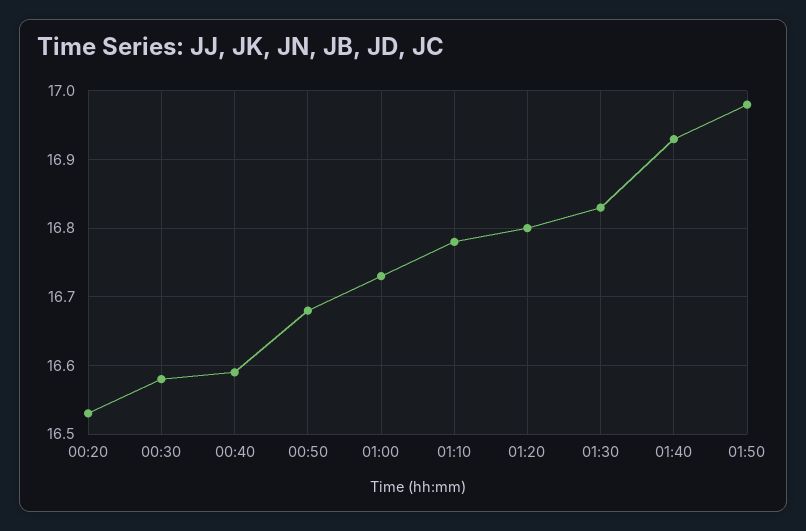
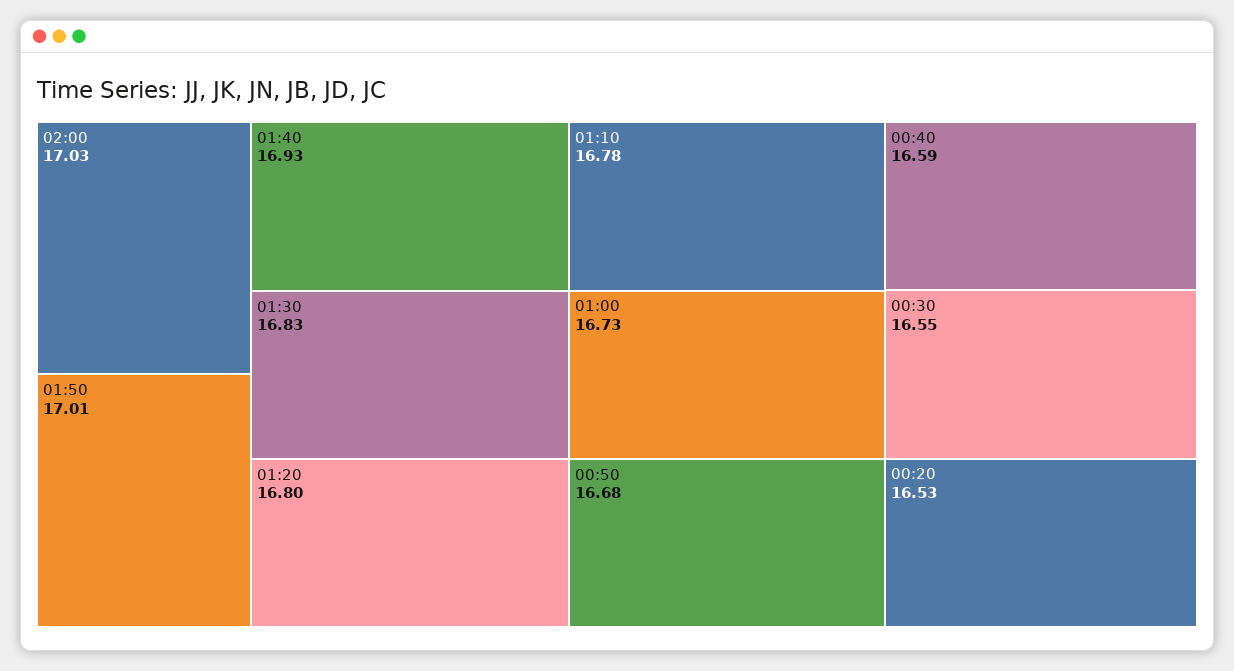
00:30: 16.58 -> 16.55
01:50: 16.98 -> 17.01
02:00: none -> 17.03

